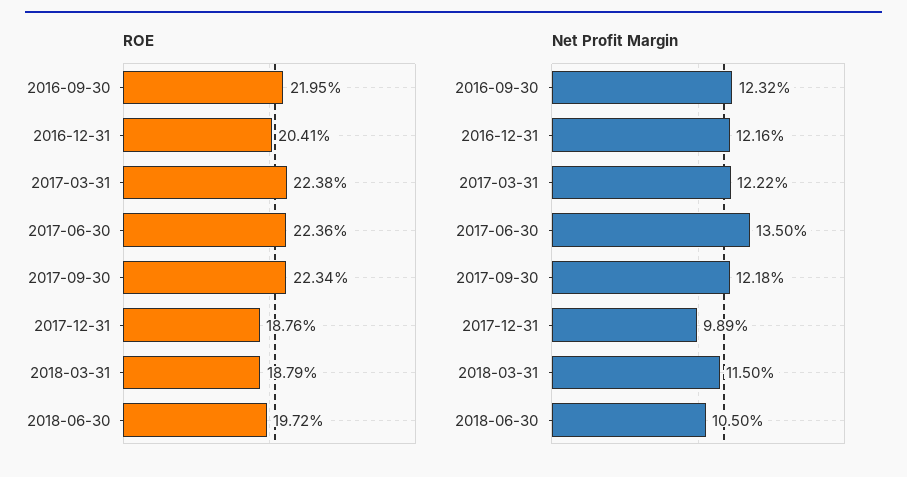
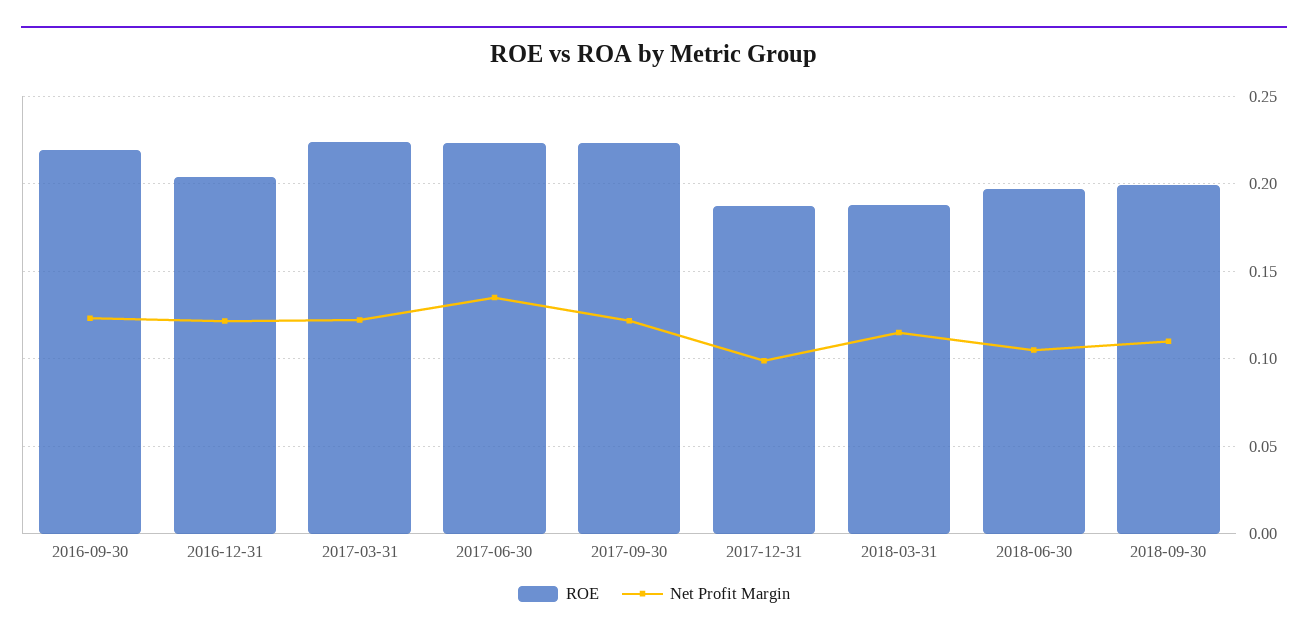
ROE, 2018-09-30: none -> 0.2
Net Profit Margin, 2018-09-30: none -> 0.11

